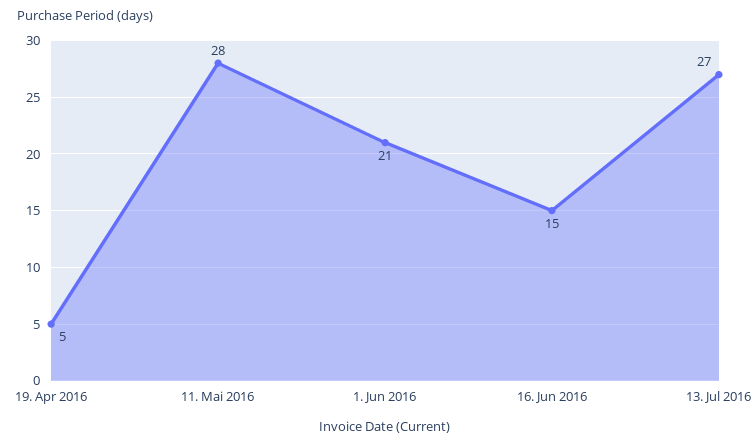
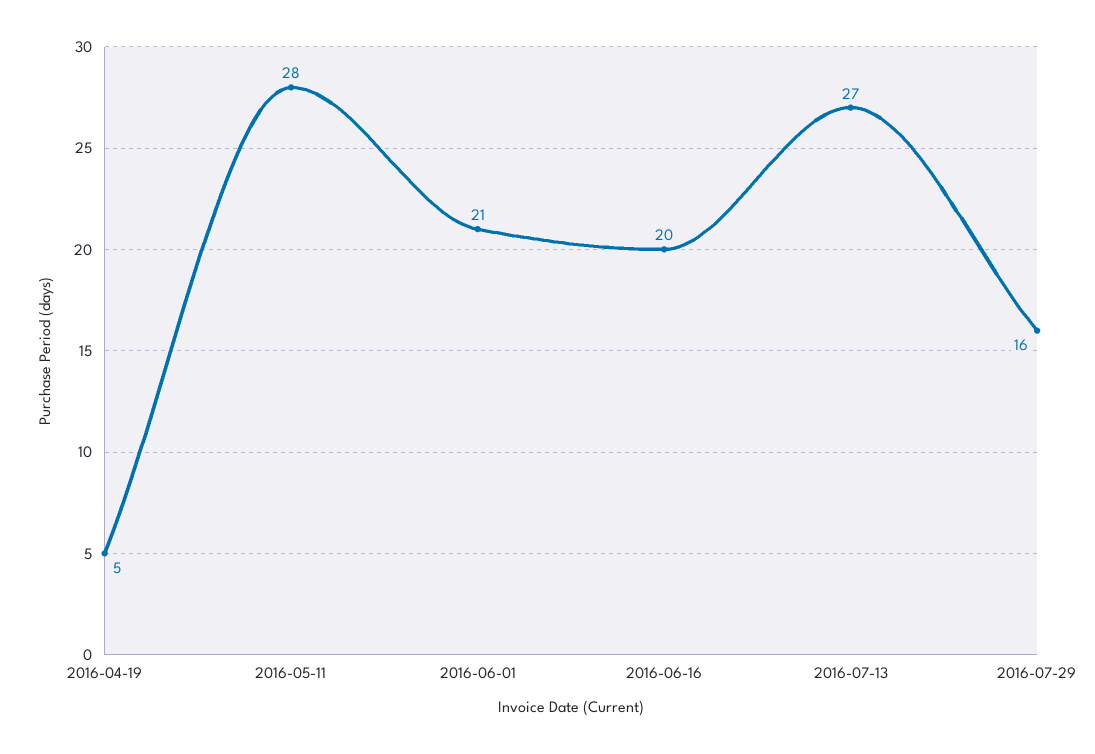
16. Jun 2016: 15 -> 20
2016-07-29: none -> 16

